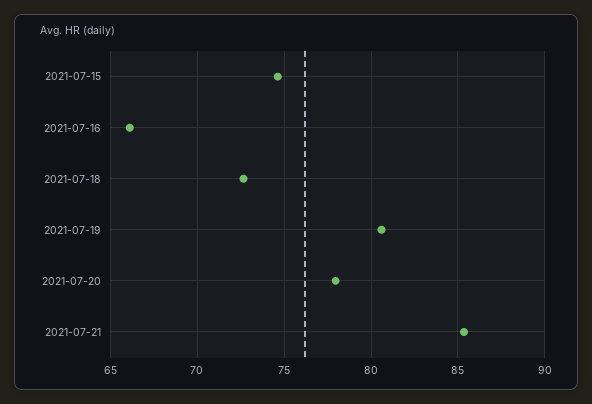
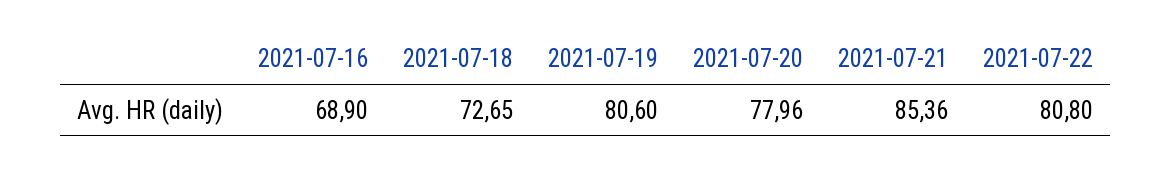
2021-07-15: 74.5 -> none
2021-07-16: 66 -> 68.9
2021-07-22: none -> 80.8

